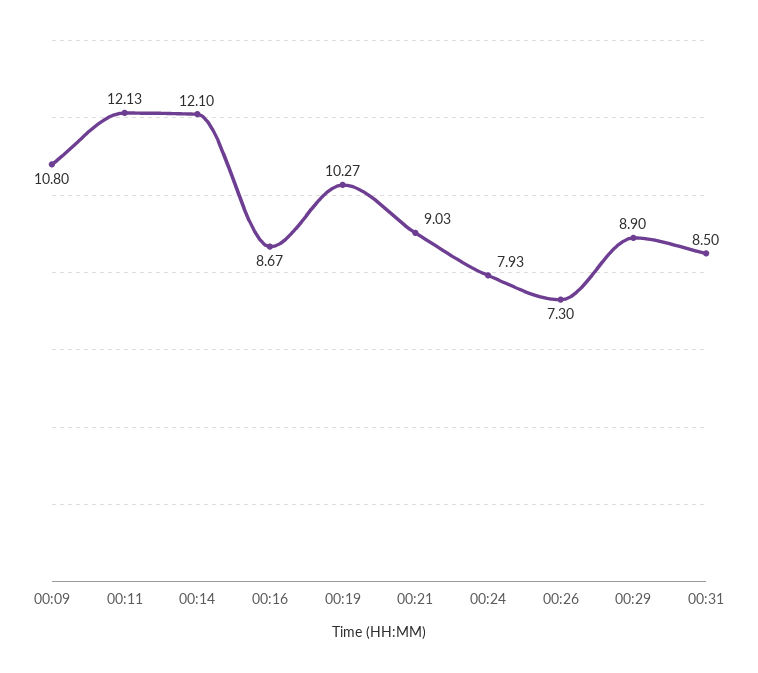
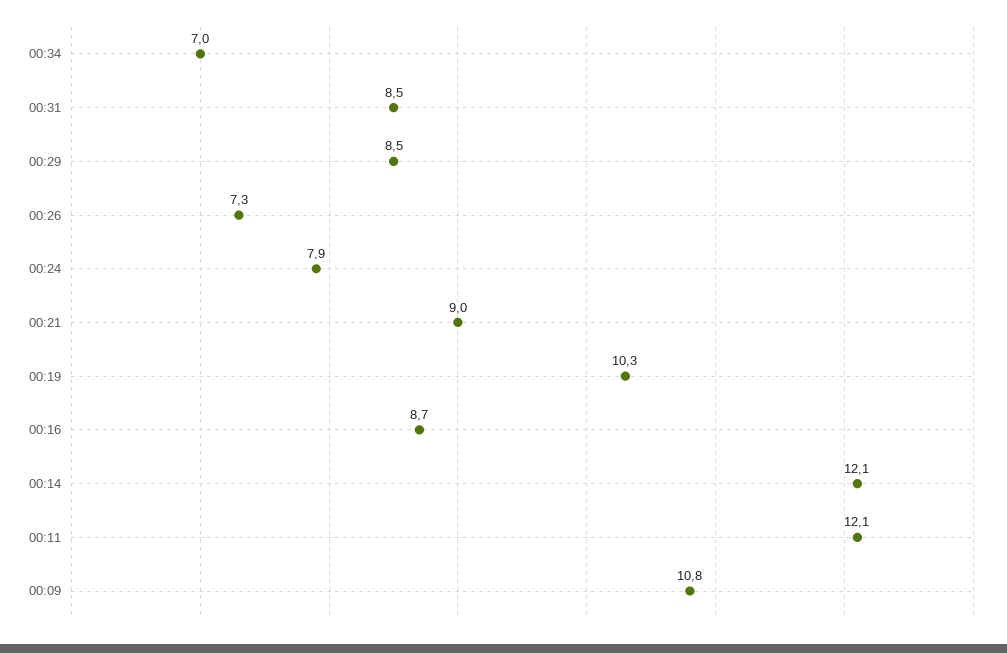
00:29: 8.9 -> 8.5
00:34: none -> 7

